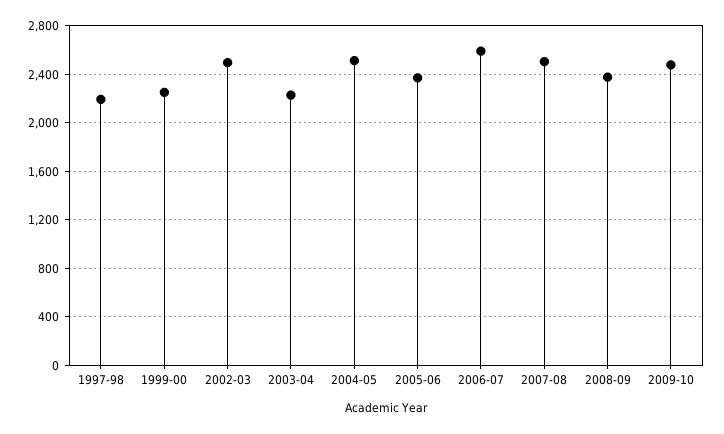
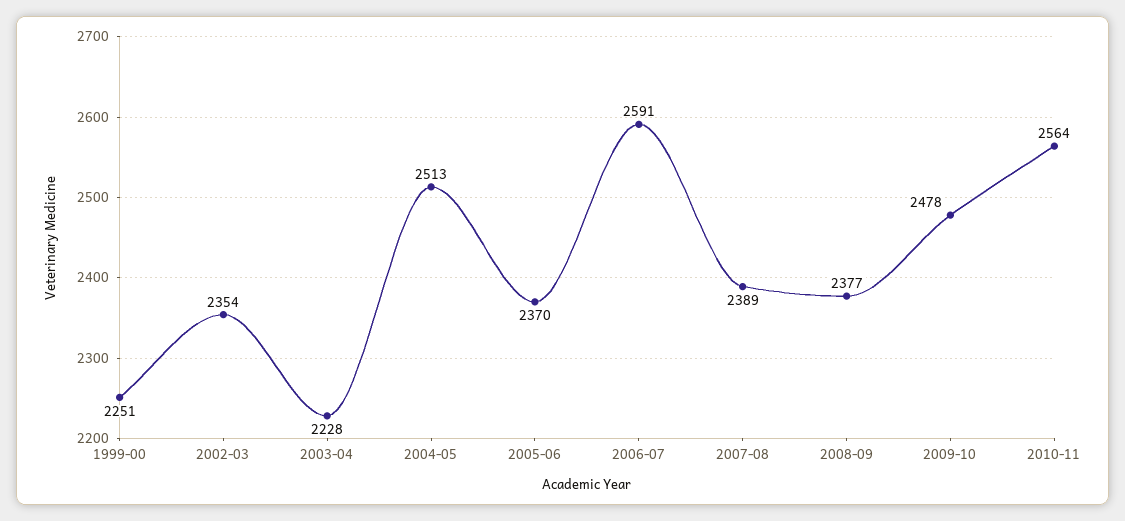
1997-98: 2200 -> none
2002-03: 2500 -> 2354
2007-08: 2500 -> 2389
2010-11: none -> 2564

